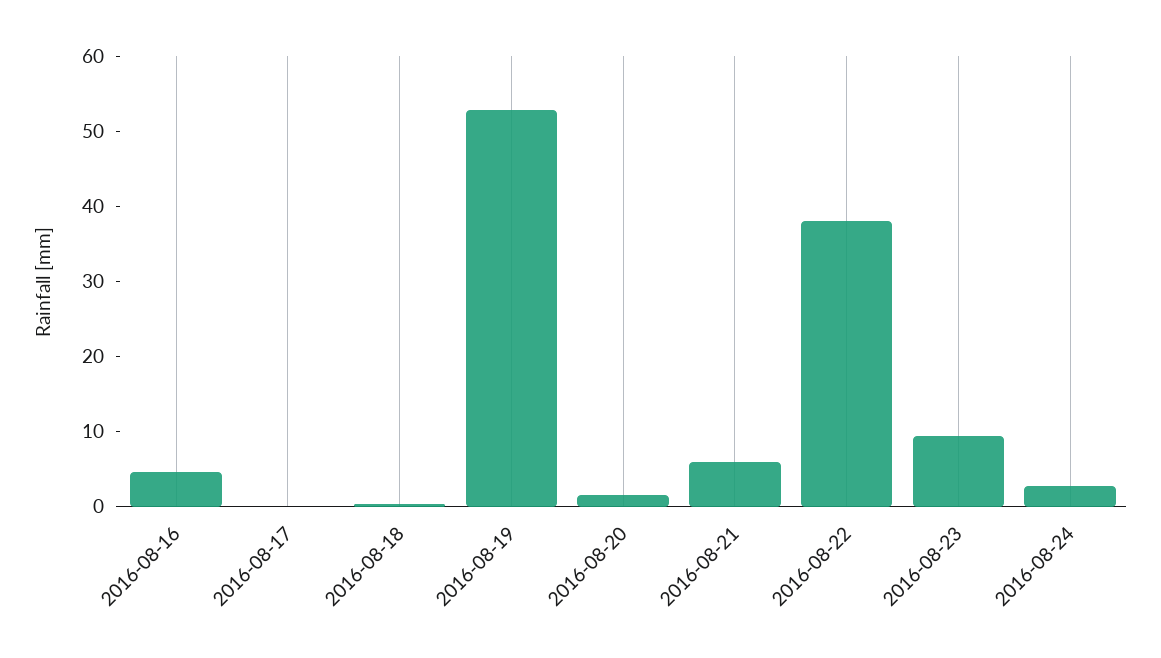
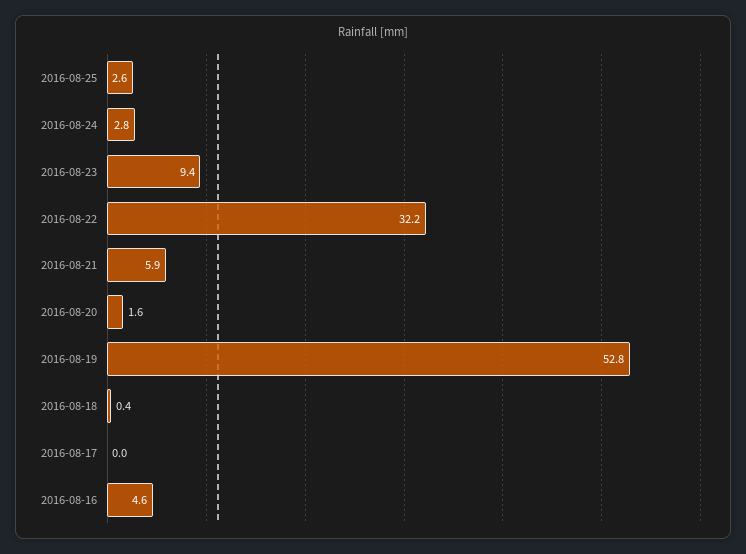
2016-08-22: 38 -> 32.2
2016-08-25: none -> 2.6

